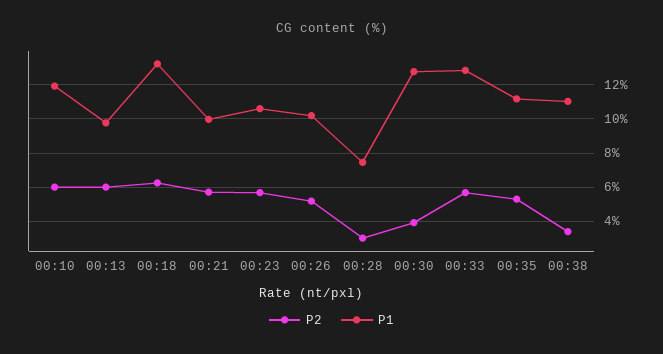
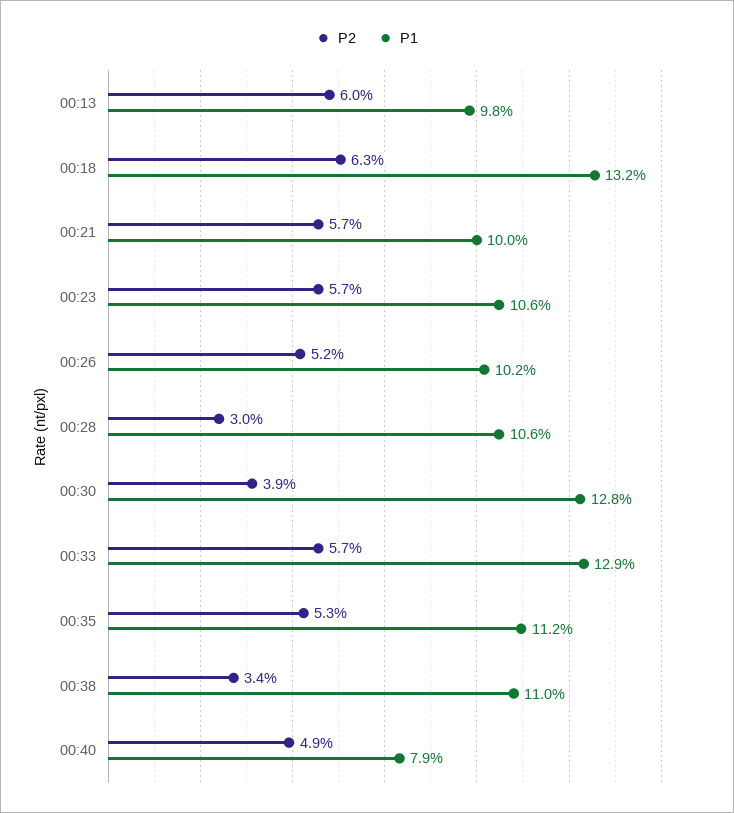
P2, 00:10: 6 -> none
P1, 00:10: 12 -> none
P1, 00:28: 7.5 -> 10.6
P2, 00:40: none -> 4.9
P1, 00:40: none -> 7.9

